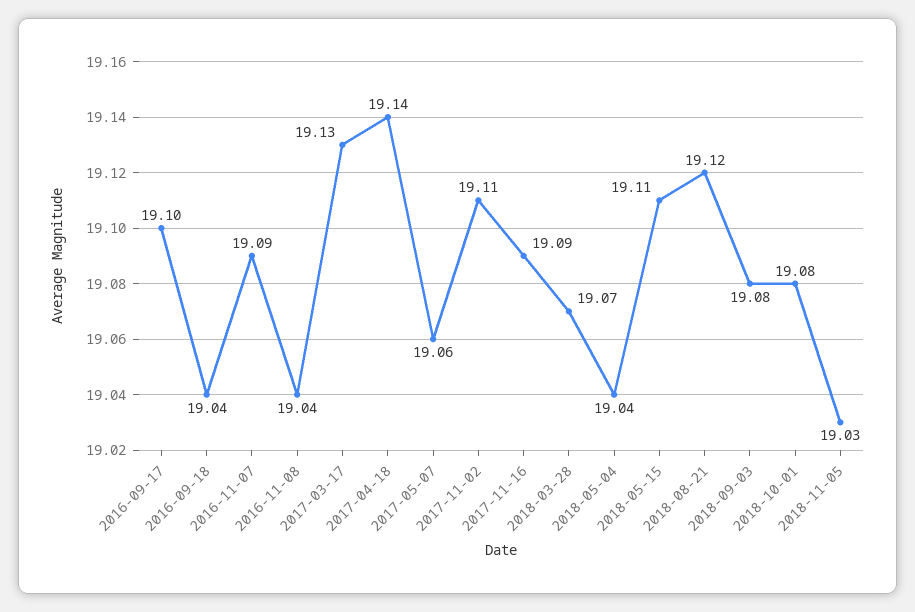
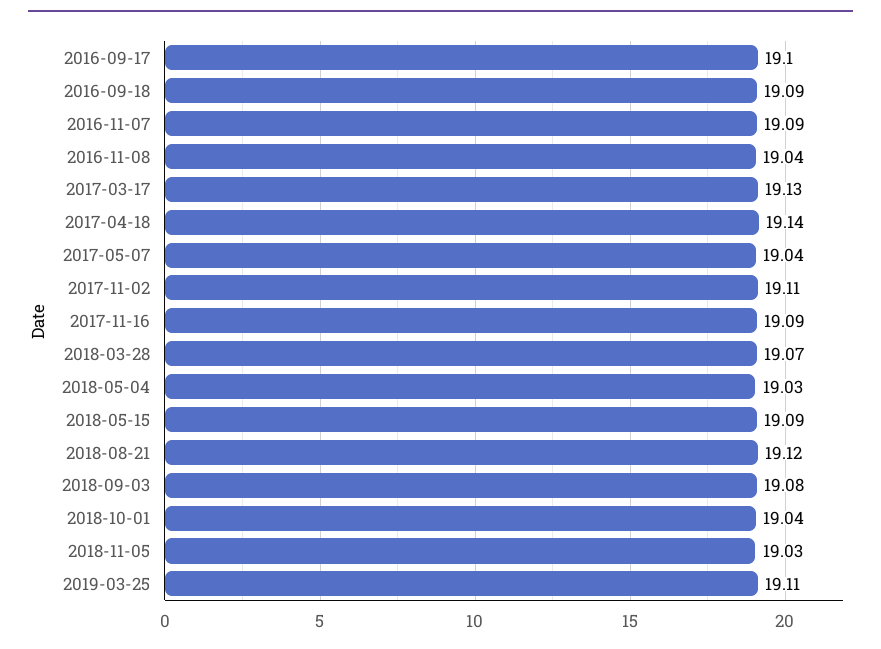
2016-09-18: 19.04 -> 19.09
2017-05-07: 19.06 -> 19.04
2018-05-04: 19.04 -> 19.03
2018-05-15: 19.11 -> 19.09
2018-10-01: 19.08 -> 19.04
2019-03-25: none -> 19.11

